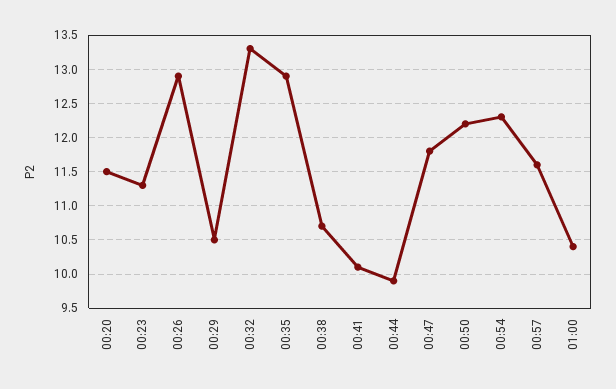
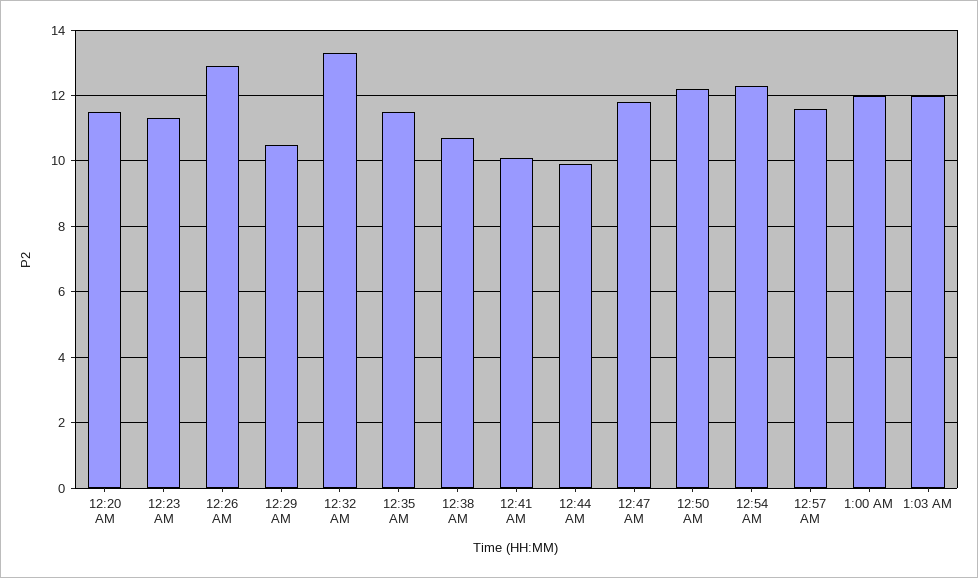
00:35: 12.9 -> 11.5
01:00: 10.4 -> 12
1:03 AM: none -> 12

